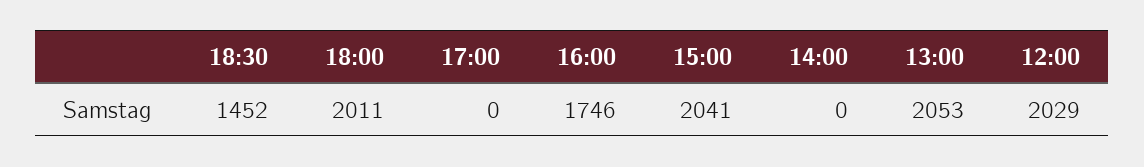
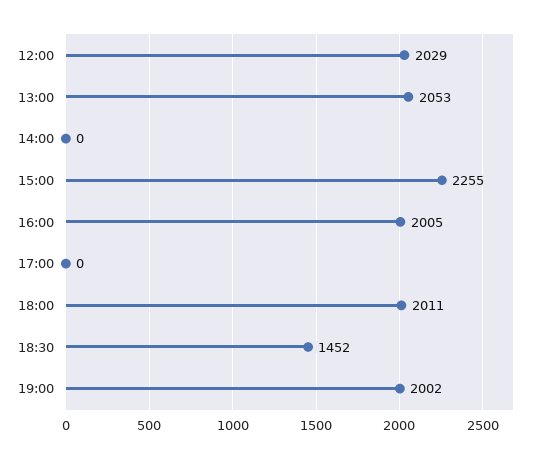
16:00: 1746 -> 2005
15:00: 2041 -> 2255
19:00: none -> 2002

